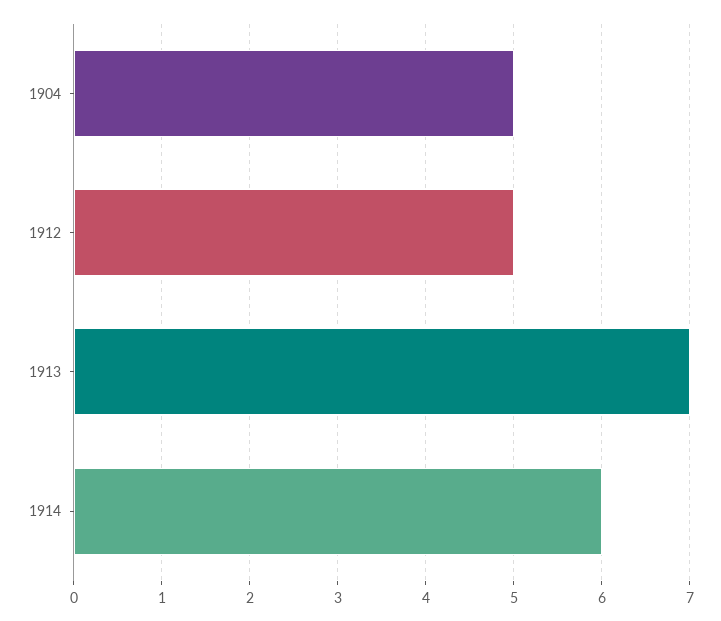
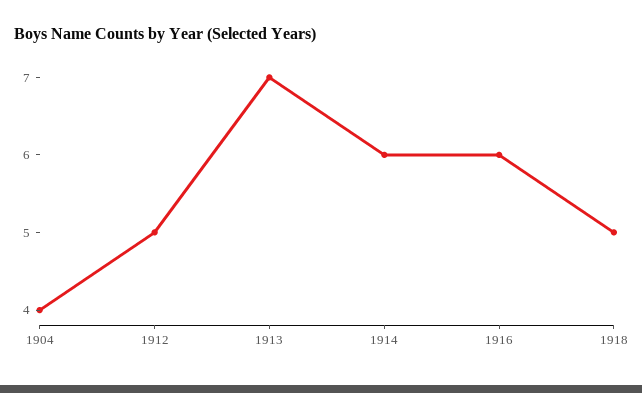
1904: 5 -> 4
1916: none -> 6
1918: none -> 5

